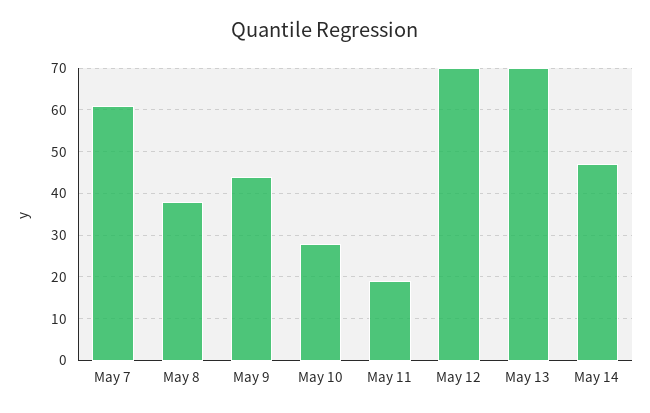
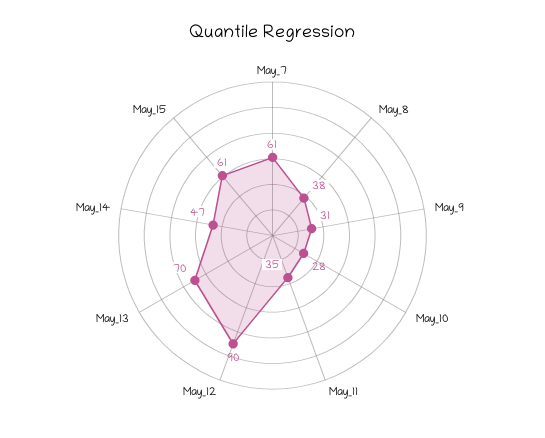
May 9: 45 -> 31
May 11: 20 -> 35
May 12: 70 -> 90
May_15: none -> 61

